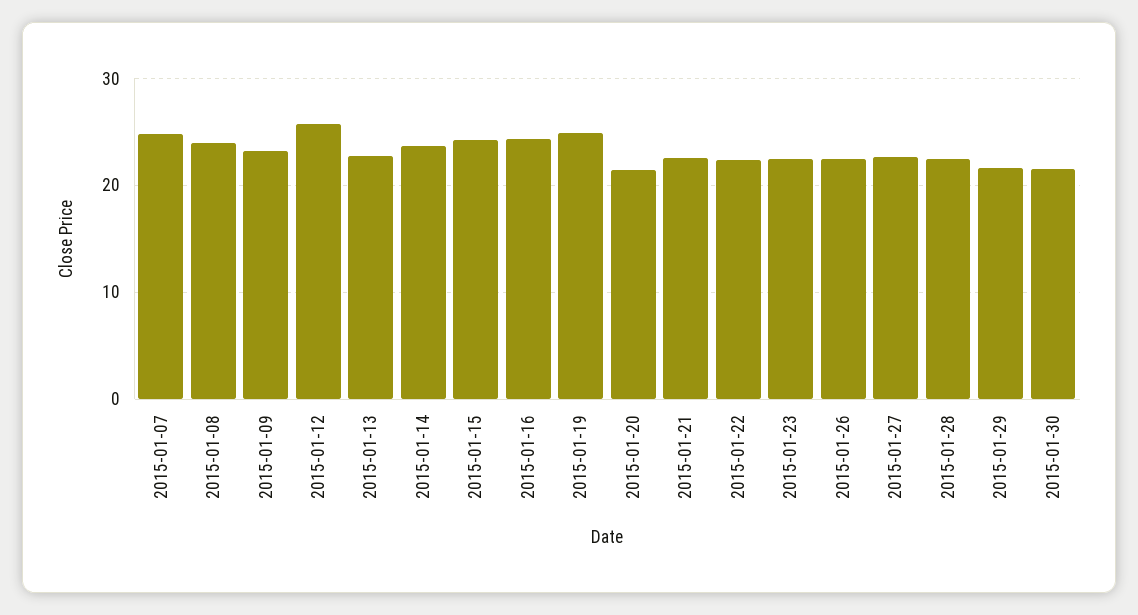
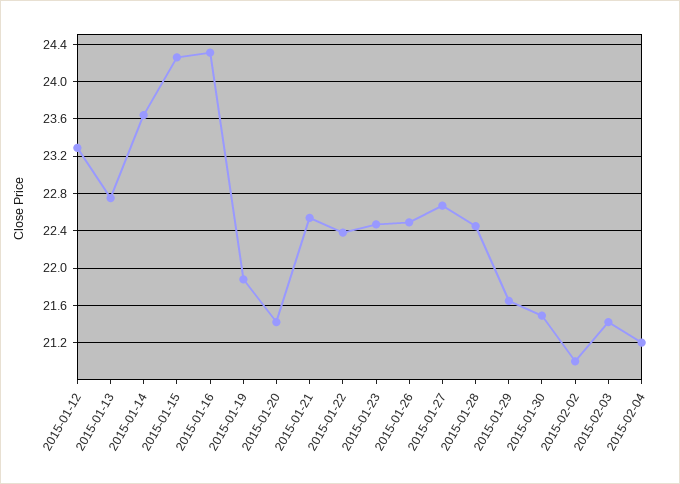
2015-01-07: 25 -> none
2015-01-08: 24 -> none
2015-01-09: 23 -> none
2015-01-12: 26 -> 23.3
2015-01-19: 25 -> 21.9
2015-02-02: none -> 21
2015-02-03: none -> 21.4
2015-02-04: none -> 21.2

